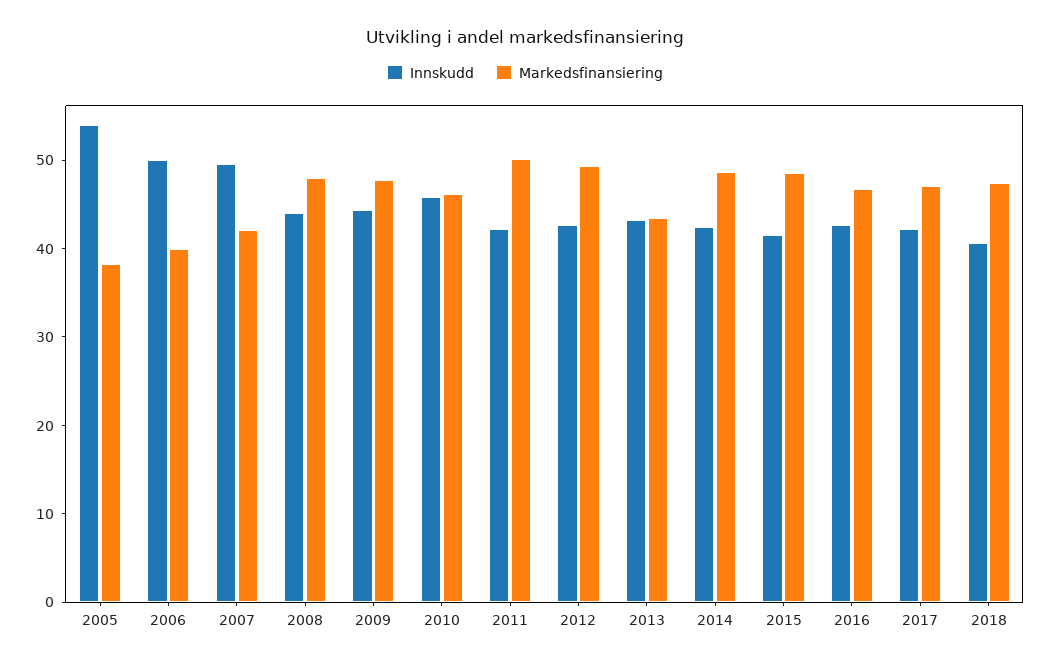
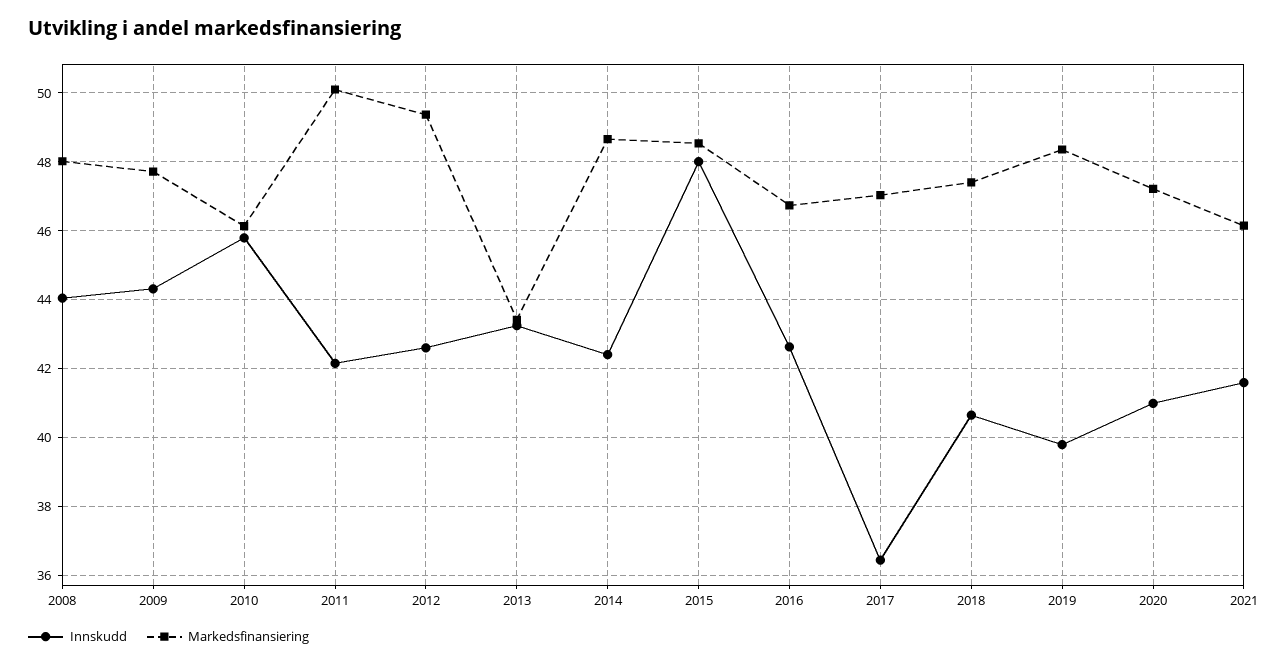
Innskudd, 2005: 54 -> none
Markedsfinansiering, 2005: 38 -> none
Innskudd, 2006: 50 -> none
Markedsfinansiering, 2006: 40 -> none
Innskudd, 2007: 50 -> none
Markedsfinansiering, 2007: 42 -> none
Innskudd, 2015: 42 -> 48
Innskudd, 2017: 42 -> 36.4
Innskudd, 2019: none -> 39.8
Markedsfinansiering, 2019: none -> 48.4
Innskudd, 2020: none -> 41
Markedsfinansiering, 2020: none -> 47.2
Innskudd, 2021: none -> 41.6
Markedsfinansiering, 2021: none -> 46.2

